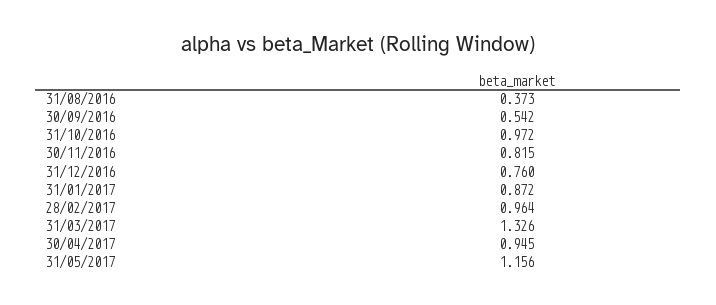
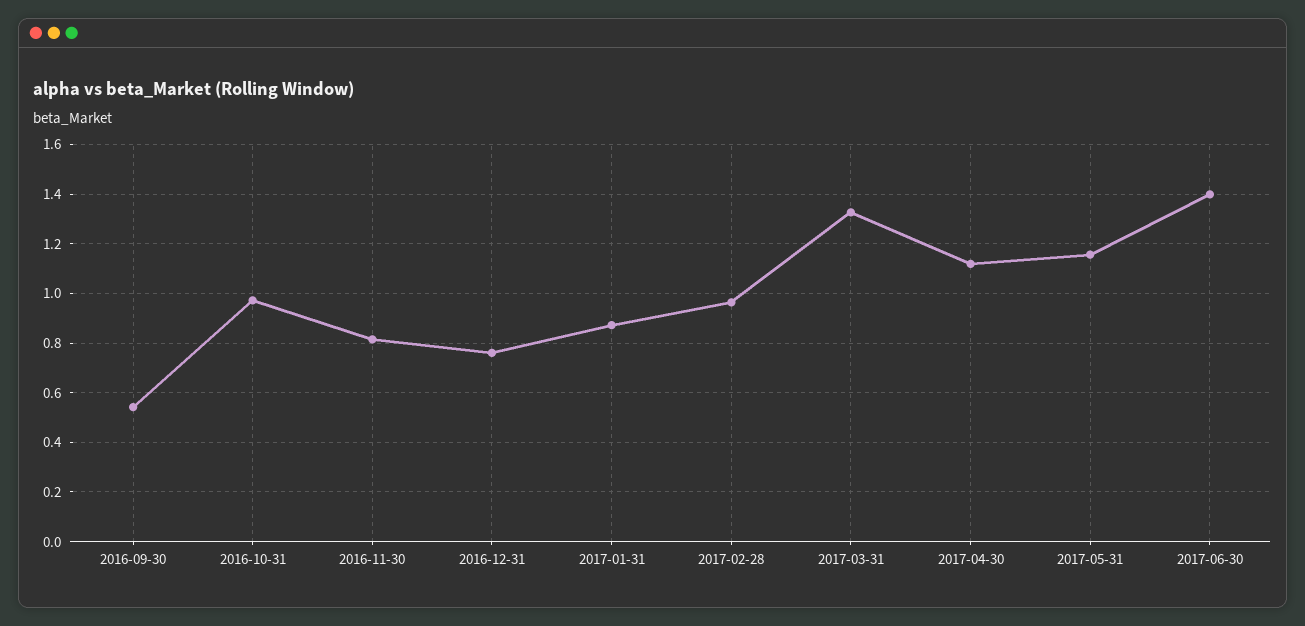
31/08/2016: 0.373 -> none
30/04/2017: 0.945 -> 1.125
2017-06-30: none -> 1.4

